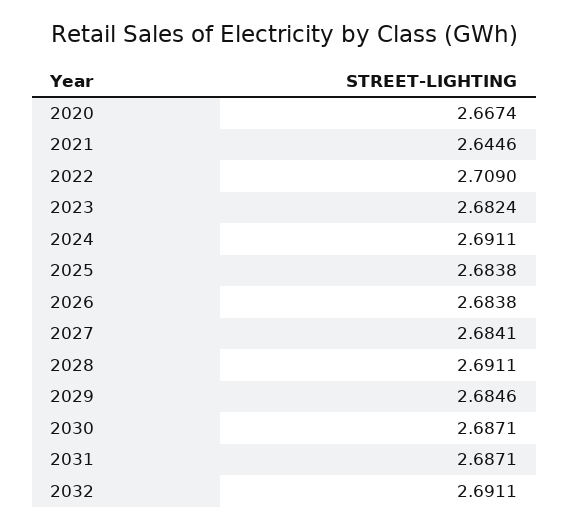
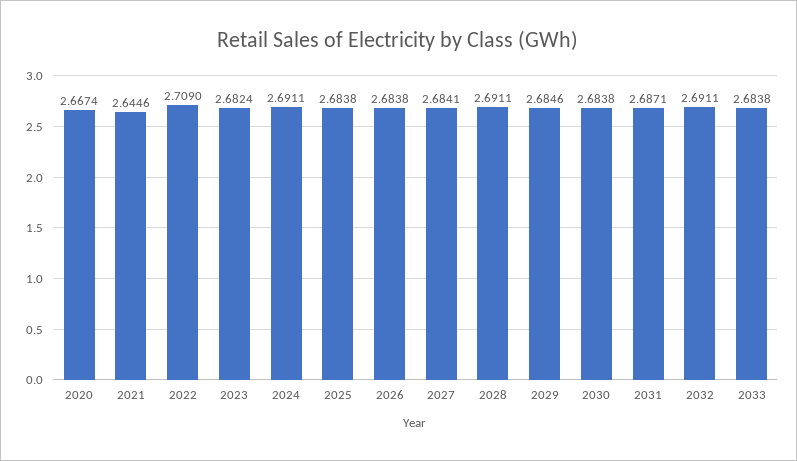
2030: 2.6871 -> 2.6838
2033: none -> 2.6838

